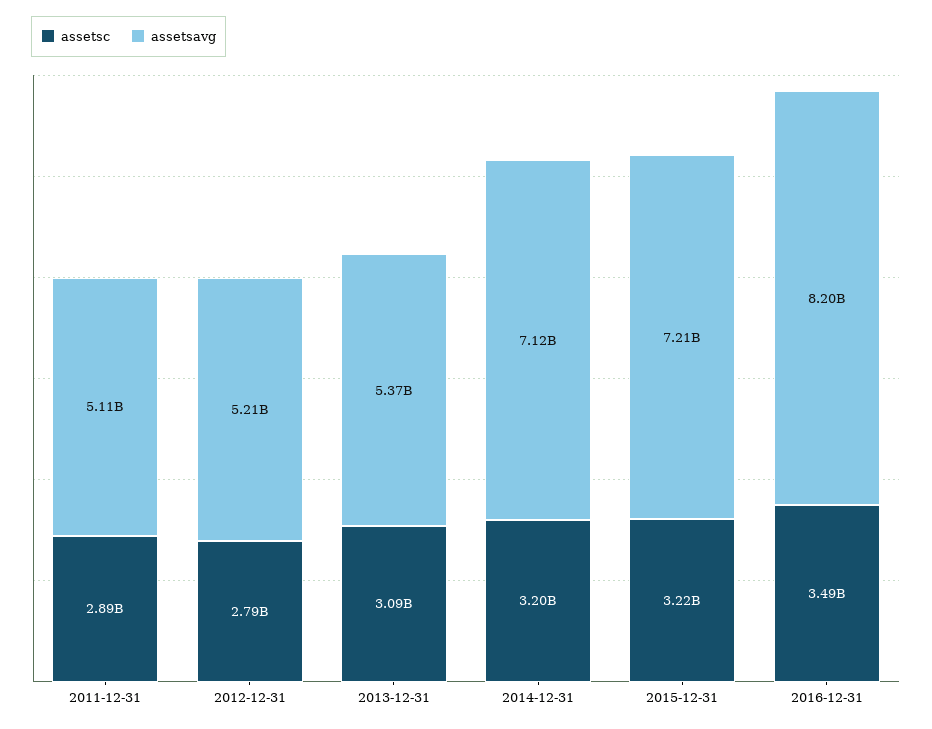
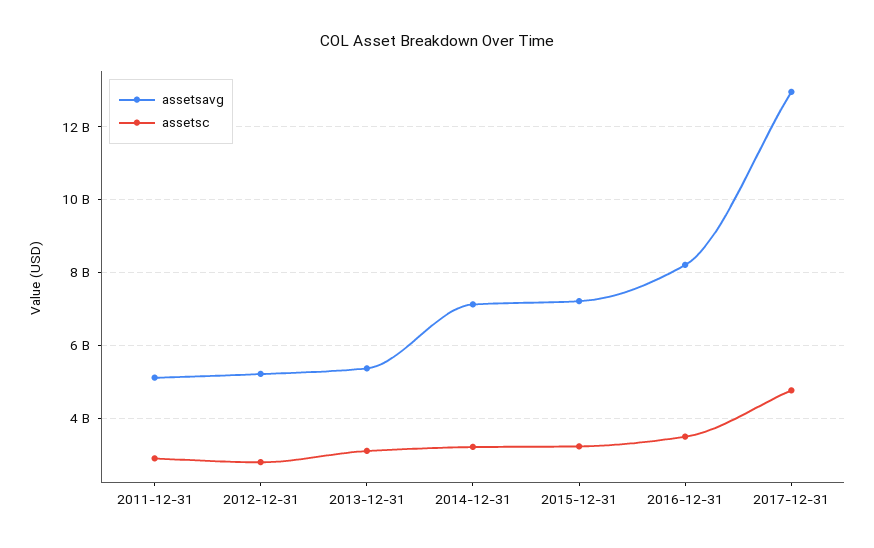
assetsavg, 2017-12-31: none -> 13000000000
assetsc, 2017-12-31: none -> 4800000000

